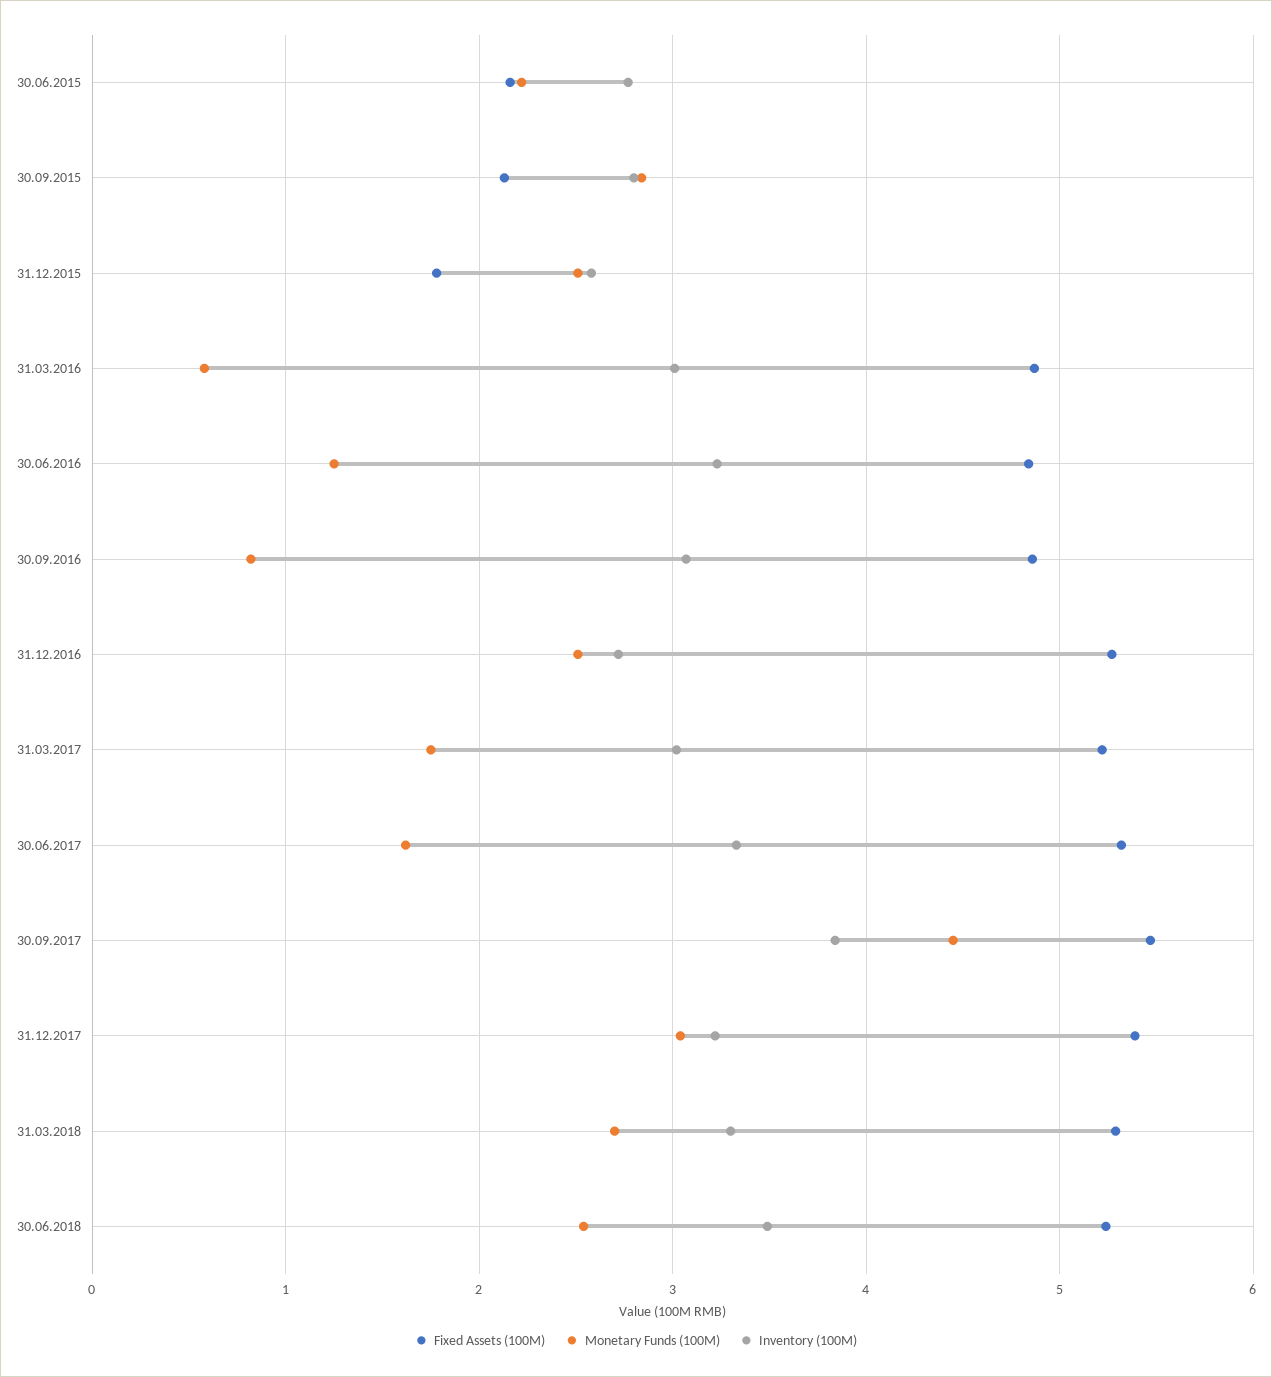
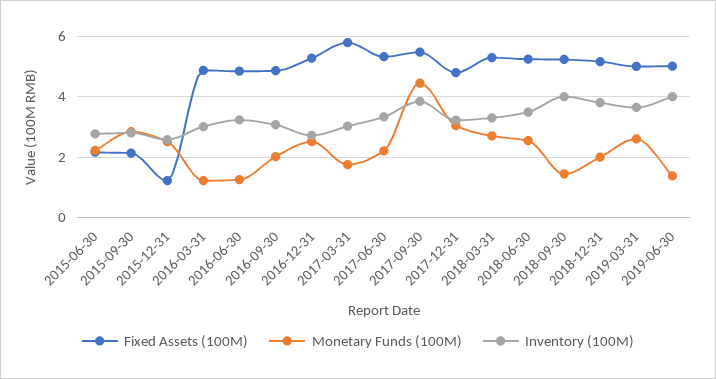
Fixed Assets (100M), 31.12.2015: 1.8 -> 1.2
Monetary Funds (100M), 31.03.2016: 0.6 -> 1.2
Monetary Funds (100M), 30.09.2016: 0.8 -> 2
Fixed Assets (100M), 31.03.2017: 5.2 -> 5.8
Monetary Funds (100M), 30.06.2017: 1.6 -> 2.2
Fixed Assets (100M), 31.12.2017: 5.4 -> 4.8
Fixed Assets (100M), 2018-09-30: none -> 5.2
Monetary Funds (100M), 2018-09-30: none -> 1.4
Inventory (100M), 2018-09-30: none -> 4
Fixed Assets (100M), 2018-12-31: none -> 5.2
Monetary Funds (100M), 2018-12-31: none -> 2
Inventory (100M), 2018-12-31: none -> 3.8
Fixed Assets (100M), 2019-03-31: none -> 5
Monetary Funds (100M), 2019-03-31: none -> 2.6
Inventory (100M), 2019-03-31: none -> 3.6
Fixed Assets (100M), 2019-06-30: none -> 5
Monetary Funds (100M), 2019-06-30: none -> 1.4
Inventory (100M), 2019-06-30: none -> 4

